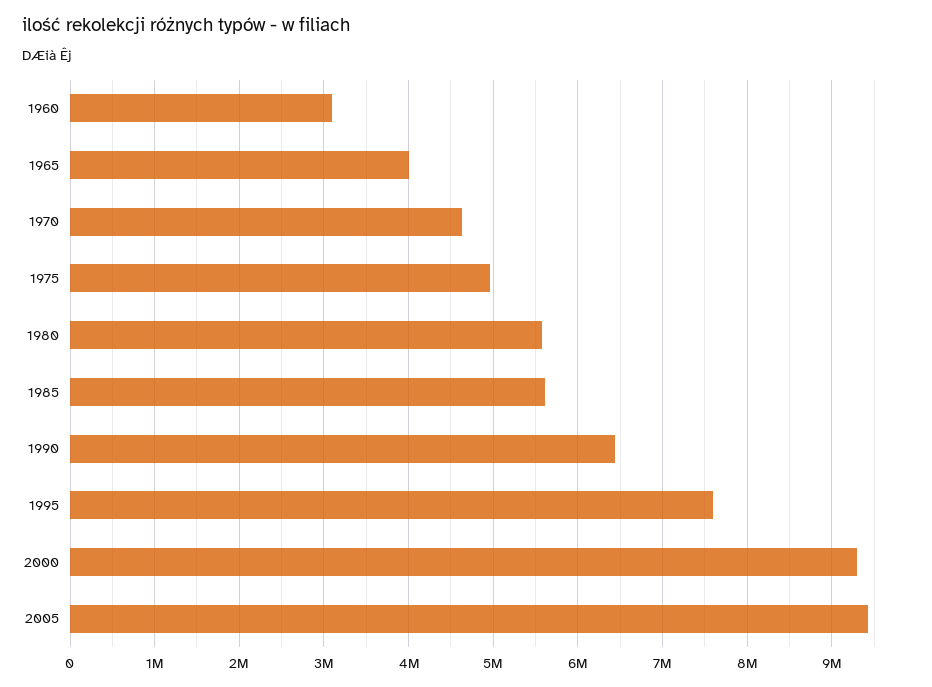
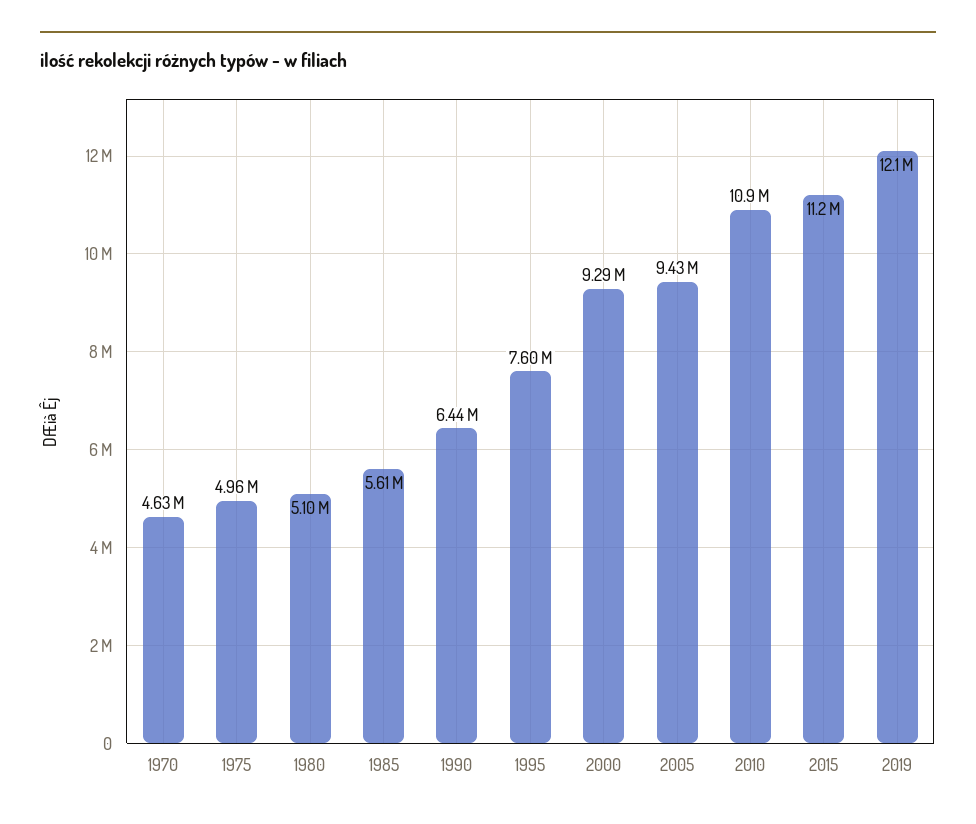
1960: 3100000 -> none
1965: 4000000 -> none
1980: 5600000 -> 5100000
2010: none -> 10900000
2015: none -> 11200000
2019: none -> 12100000

